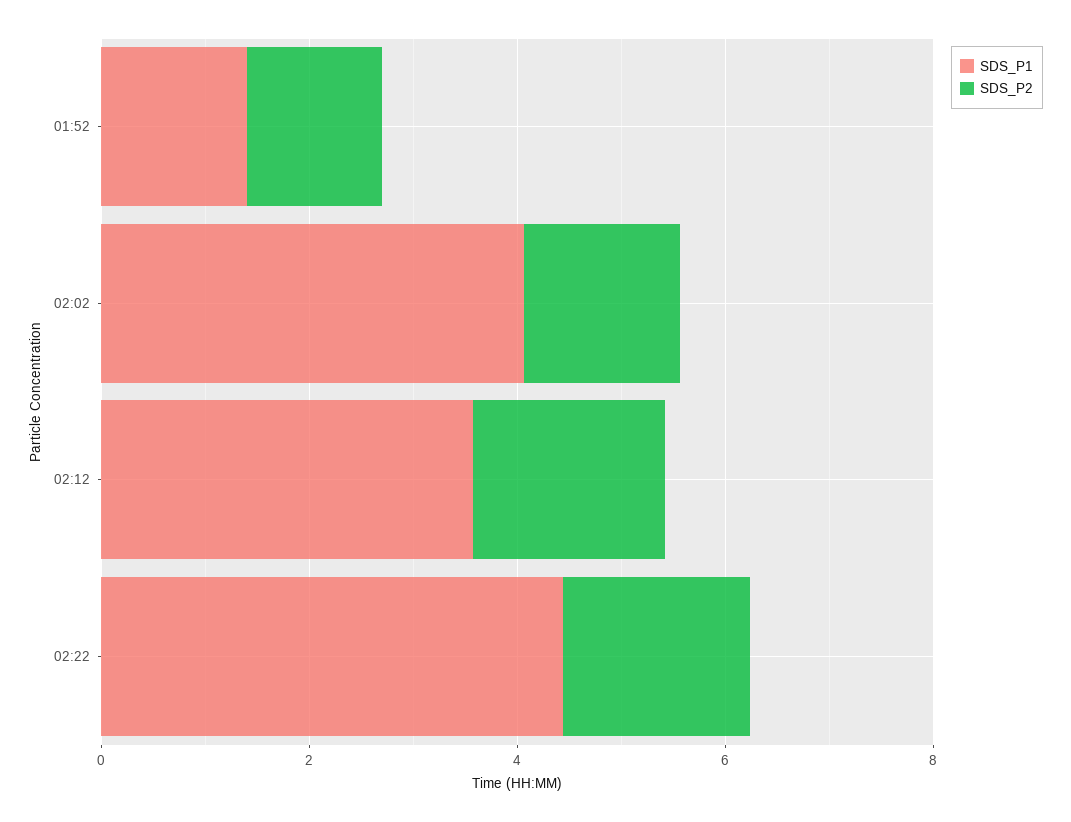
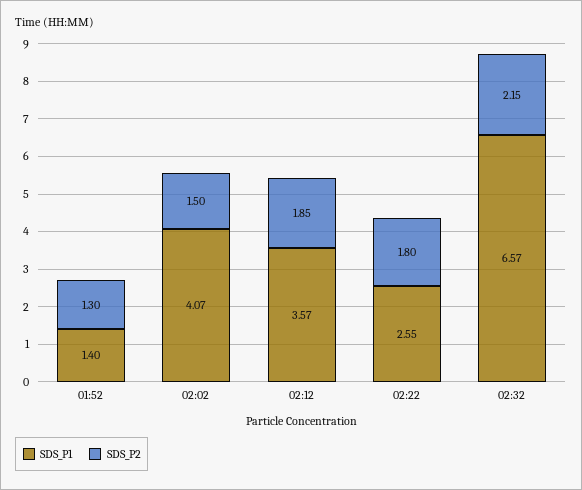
SDS_P1, 02:22: 4.5 -> 2.55
SDS_P1, 02:32: none -> 6.57
SDS_P2, 02:32: none -> 2.15

